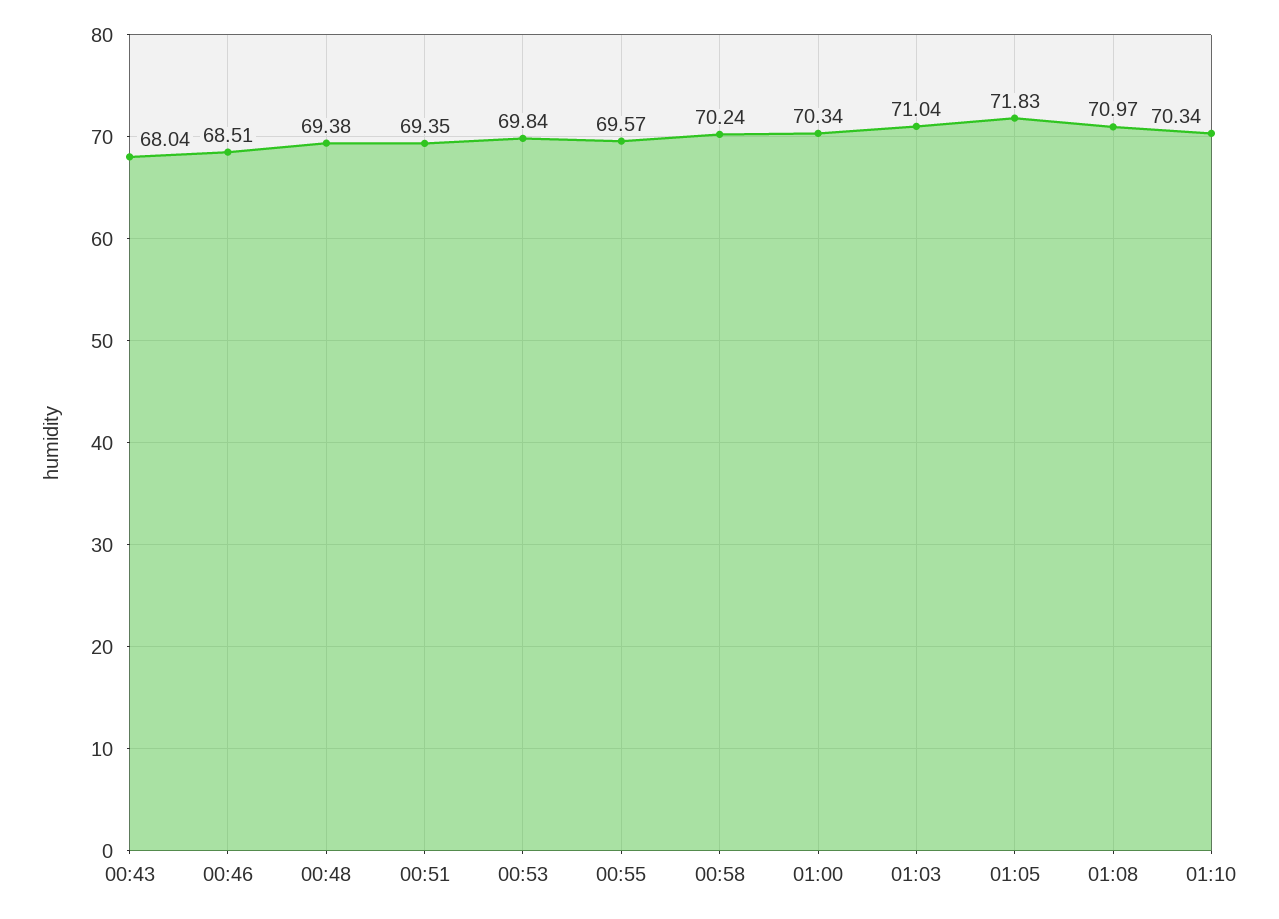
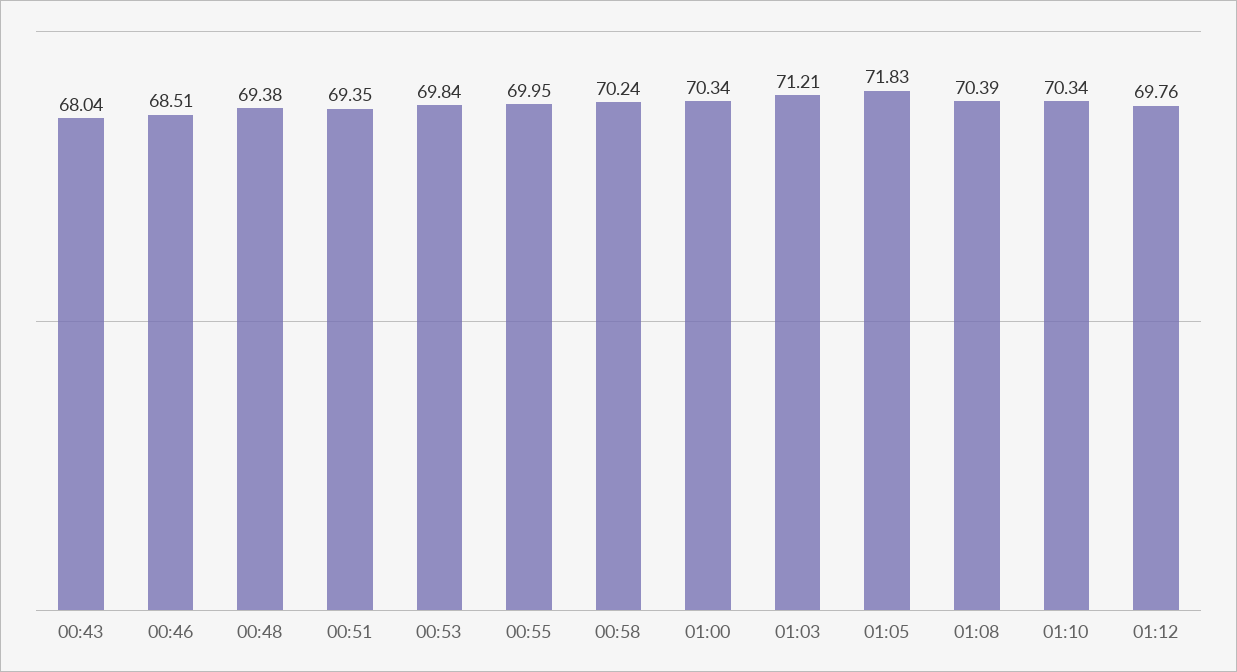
00:55: 69.57 -> 69.95
01:03: 71.04 -> 71.21
01:08: 70.97 -> 70.39
01:12: none -> 69.76

